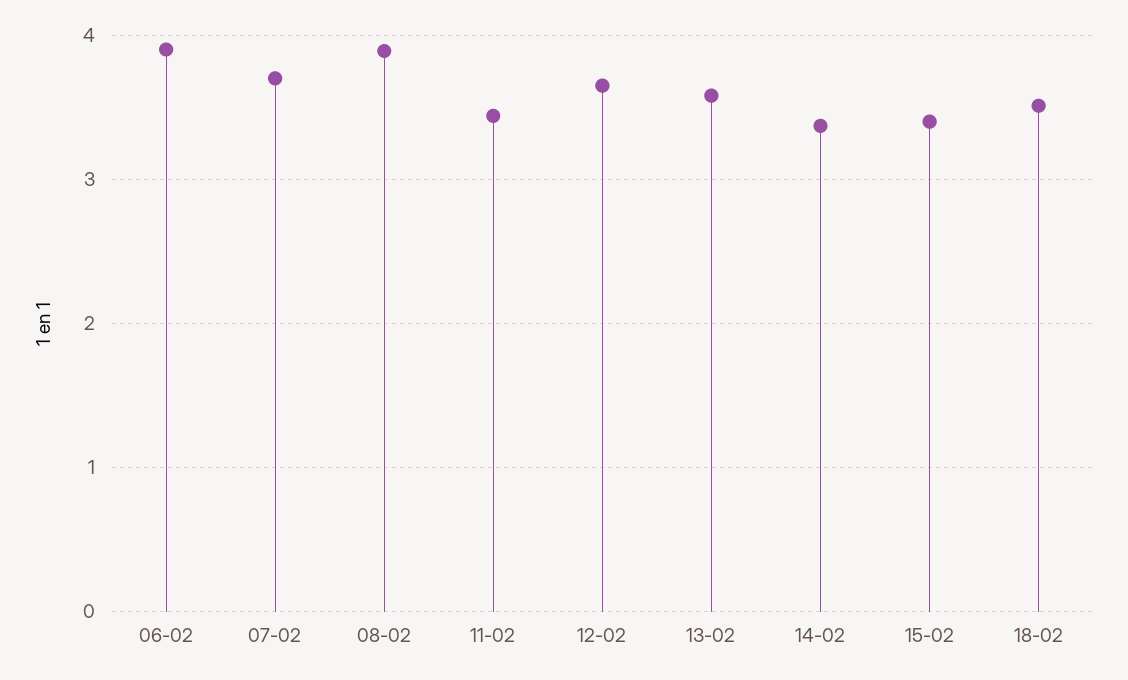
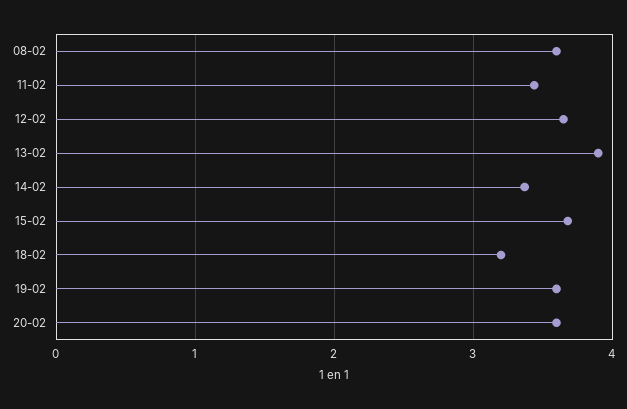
06-02: 3.9 -> none
07-02: 3.7 -> none
08-02: 3.9 -> 3.6
13-02: 3.6 -> 3.9
15-02: 3.4 -> 3.7
18-02: 3.5 -> 3.2
19-02: none -> 3.6
20-02: none -> 3.6

